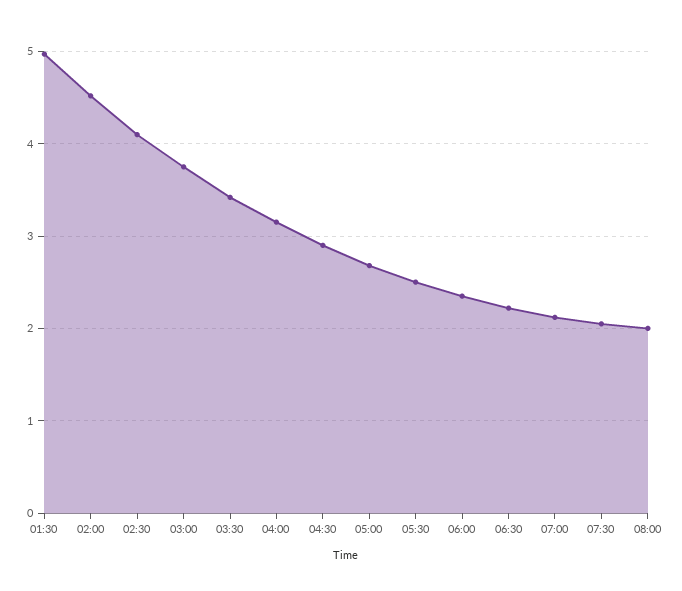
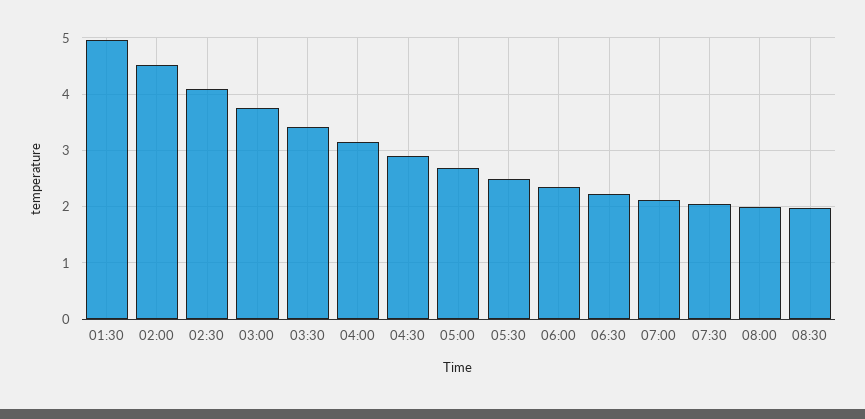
08:30: none -> 2

